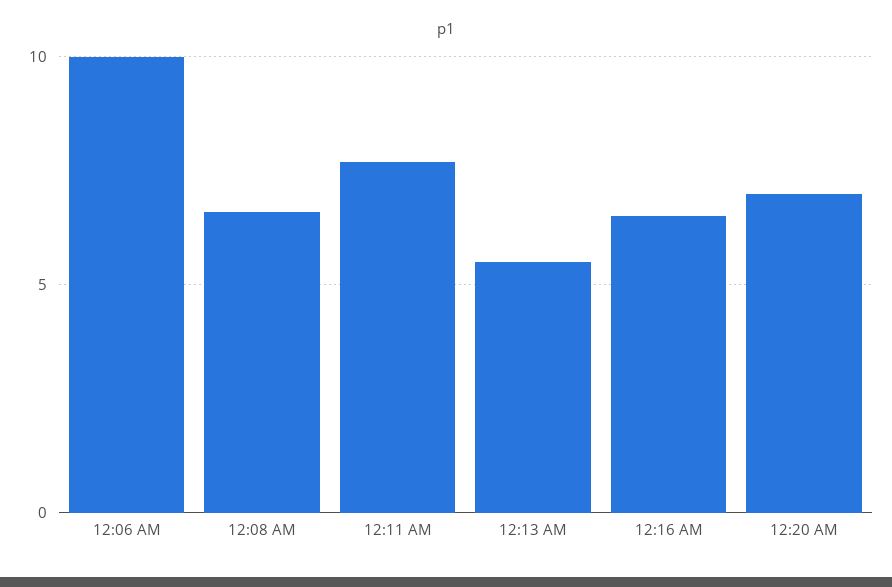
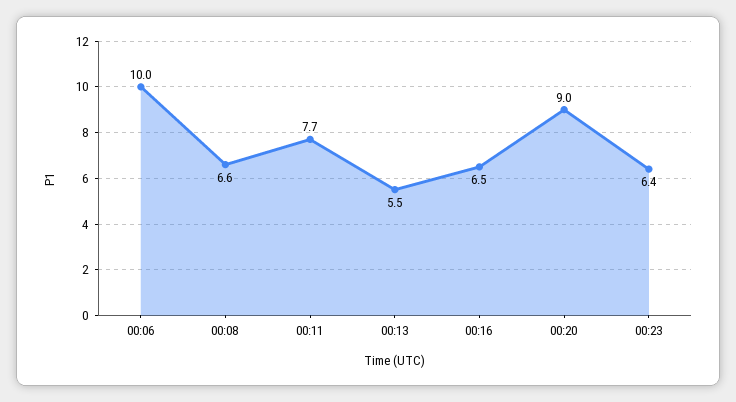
12:20 AM: 7 -> 9
00:23: none -> 6.4

